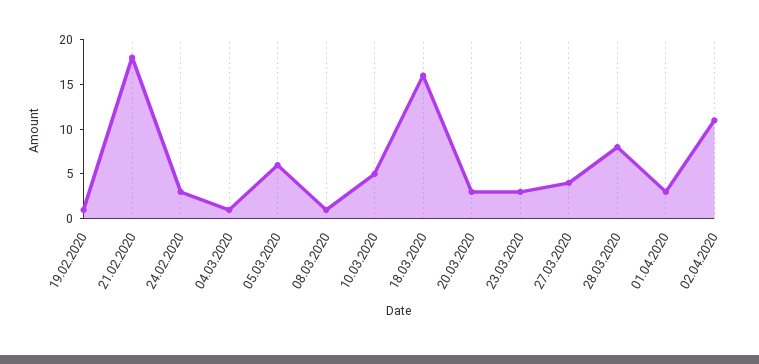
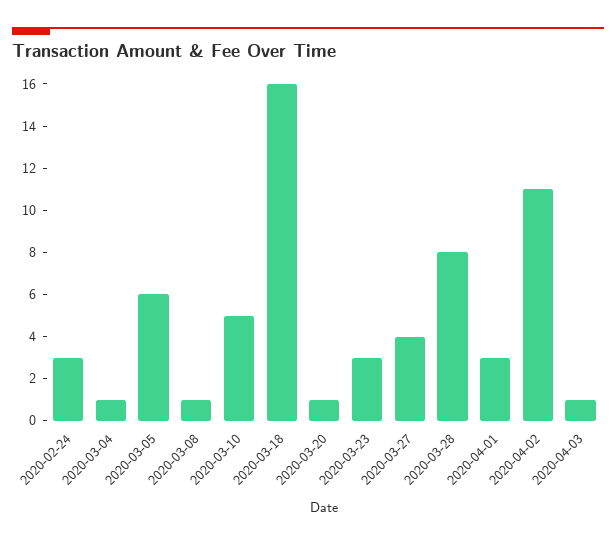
19.02.2020: 1 -> none
21.02.2020: 18 -> none
20.03.2020: 3 -> 1
2020-04-03: none -> 1

